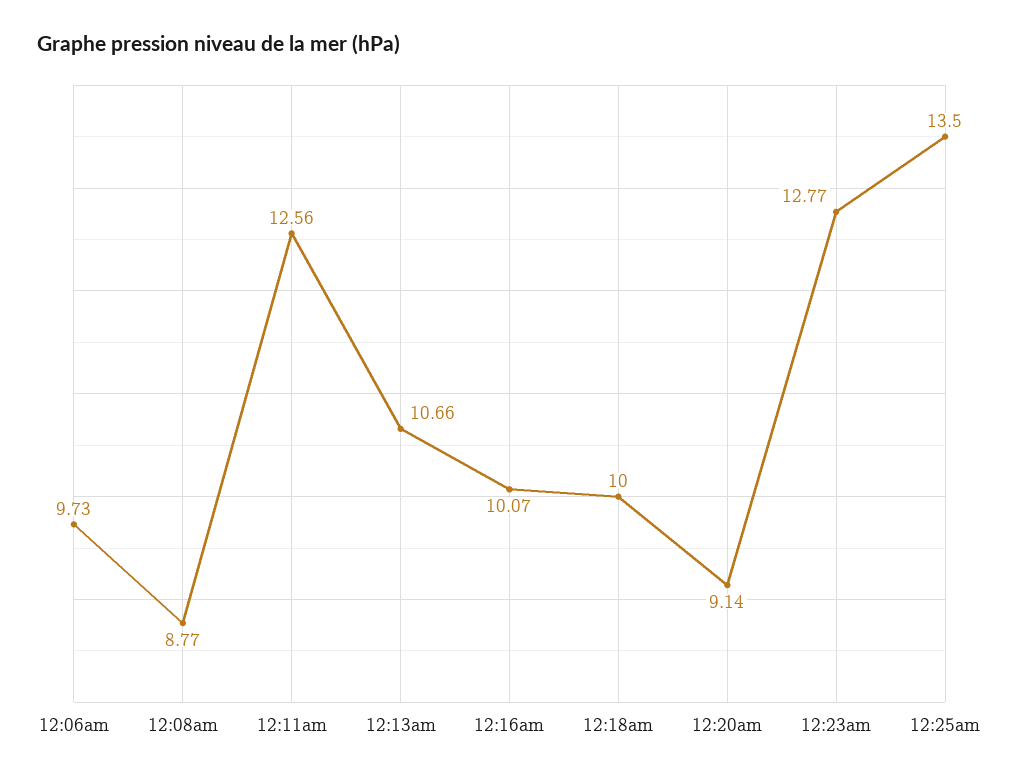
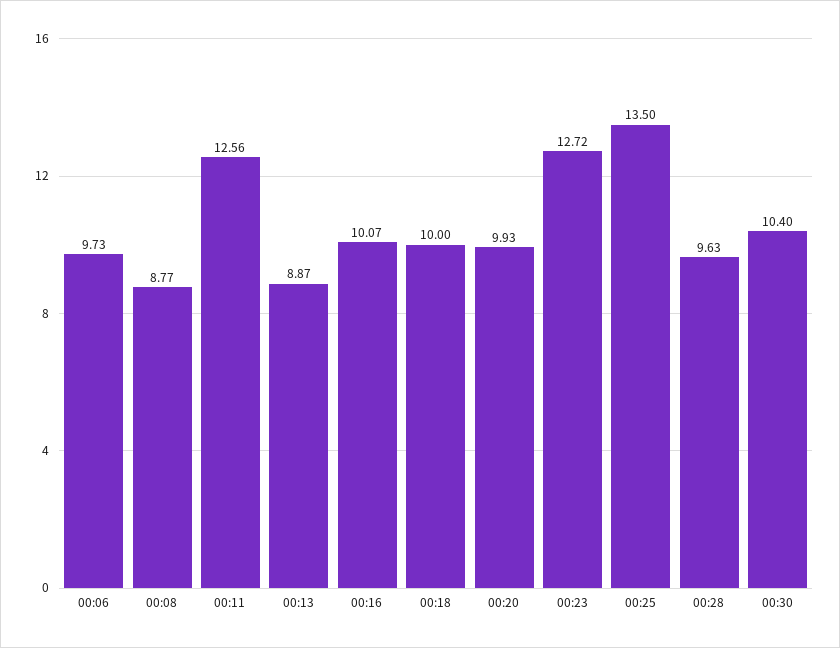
12:13am: 10.66 -> 8.87
12:20am: 9.14 -> 9.93
12:23am: 12.77 -> 12.72
00:28: none -> 9.63
00:30: none -> 10.4

